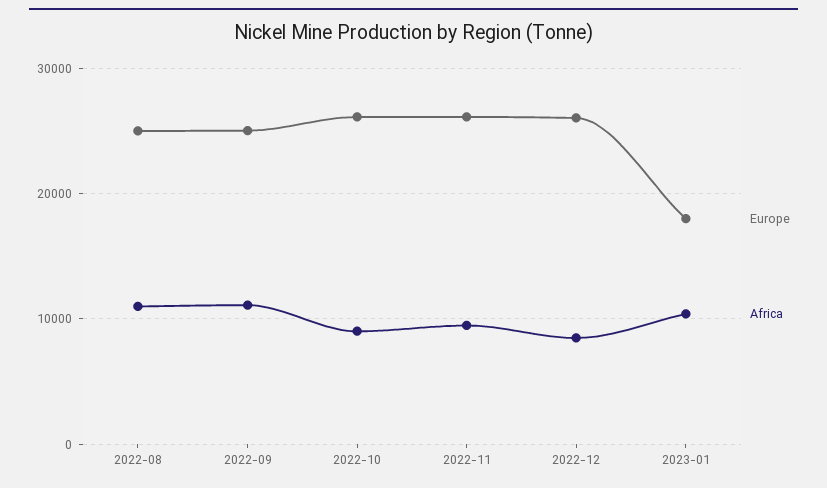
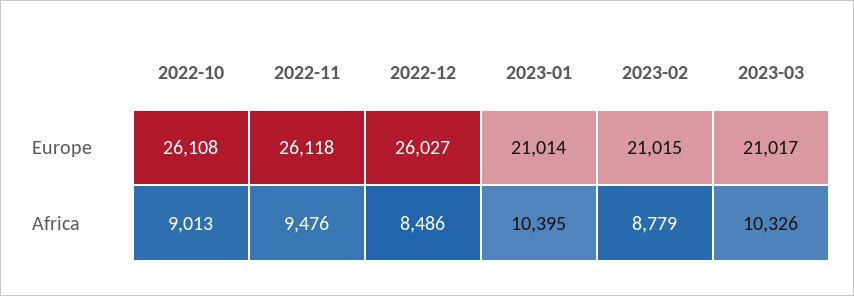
Europe, 2022-08: 25000 -> none
Africa, 2022-08: 11000 -> none
Europe, 2022-09: 25000 -> none
Africa, 2022-09: 11000 -> none
Europe, 2023-01: 18000 -> 21014
Europe, 2023-02: none -> 21015
Europe, 2023-03: none -> 21017
Africa, 2023-02: none -> 8779
Africa, 2023-03: none -> 10326

